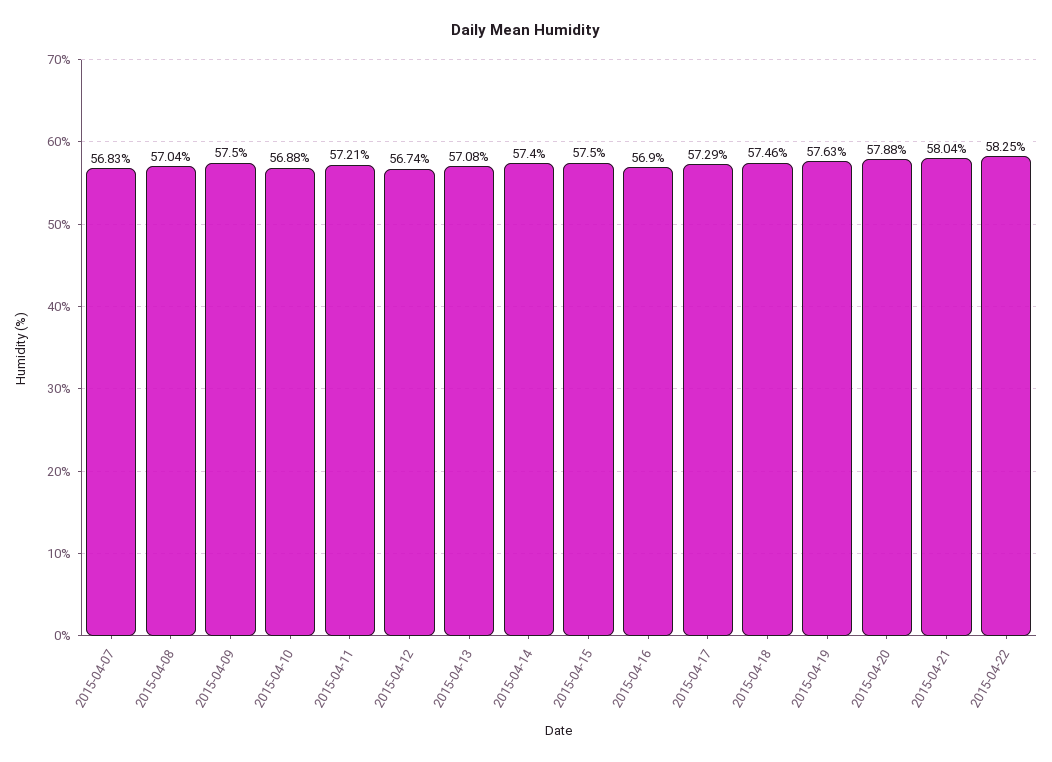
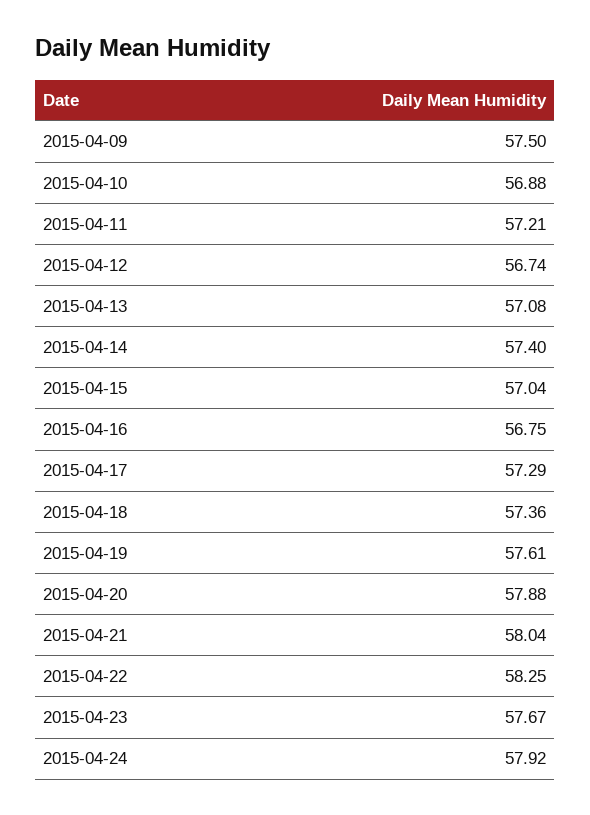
2015-04-07: 56.83 -> none
2015-04-08: 57.04 -> none
2015-04-15: 57.5 -> 57.04
2015-04-16: 56.9 -> 56.75
2015-04-18: 57.46 -> 57.36
2015-04-19: 57.63 -> 57.61
2015-04-23: none -> 57.67
2015-04-24: none -> 57.92

